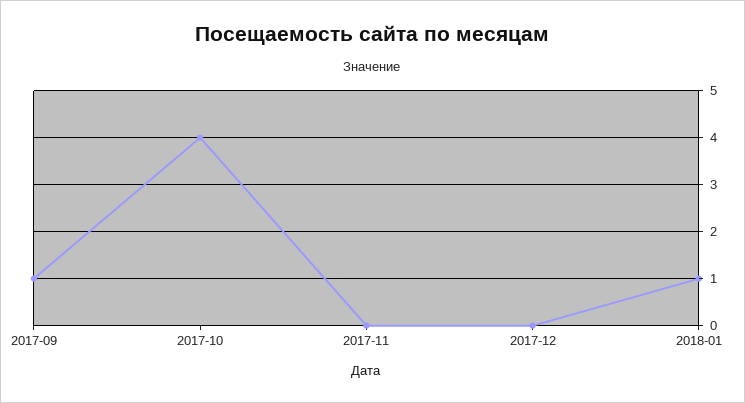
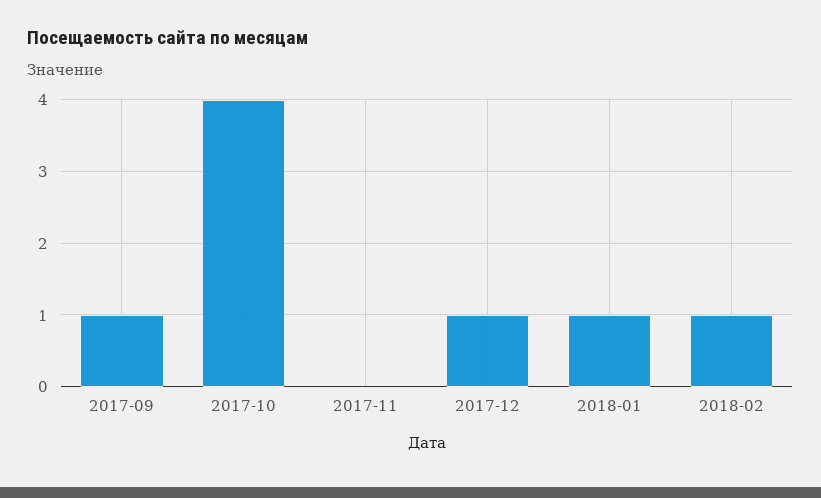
2017-12: 0 -> 1
2018-02: none -> 1

